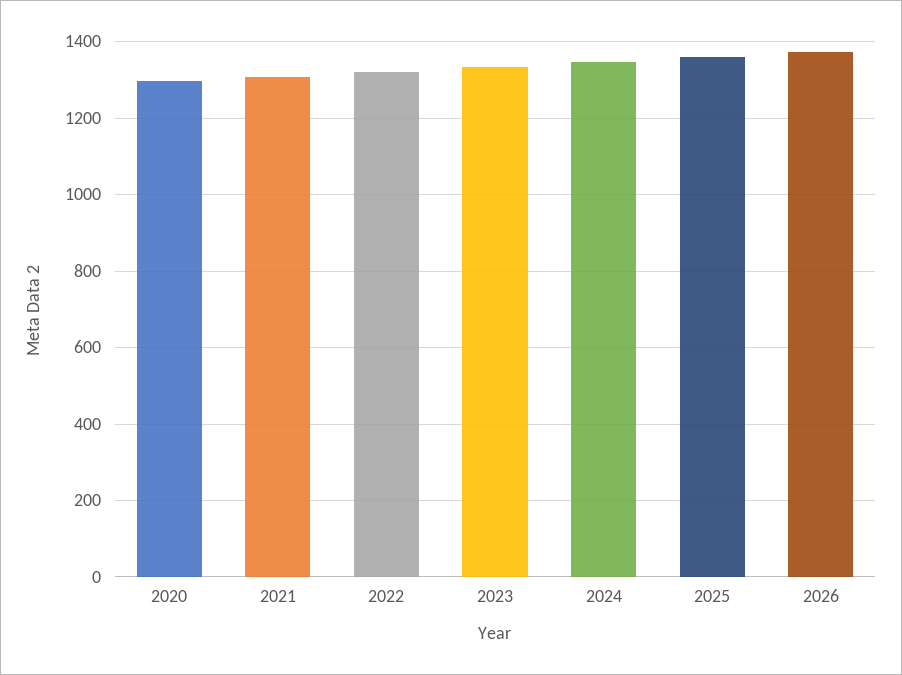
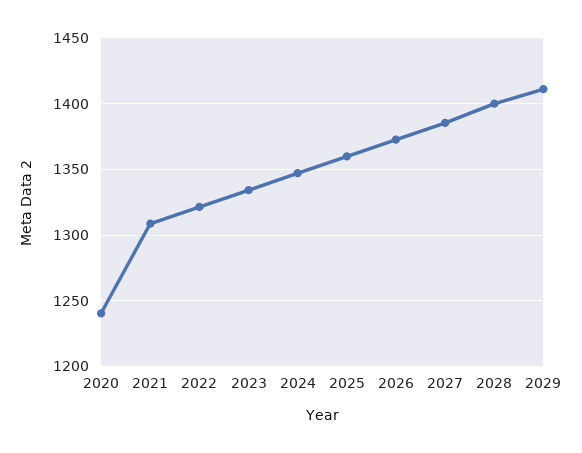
2020: 1300 -> 1240
2027: none -> 1385
2028: none -> 1400
2029: none -> 1410

